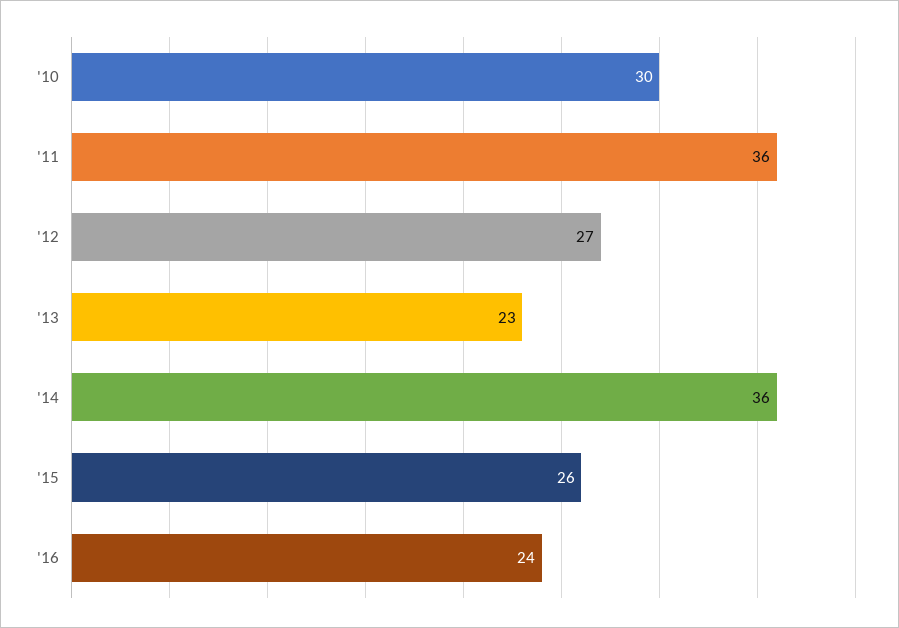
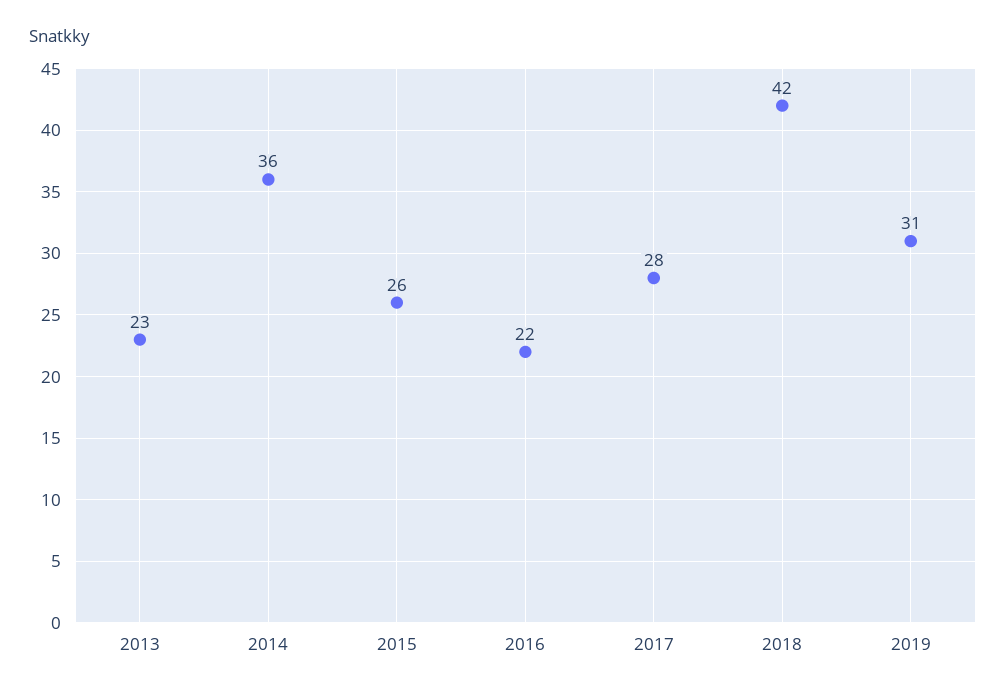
'10: 30 -> none
'11: 36 -> none
'12: 27 -> none
'16: 24 -> 22
2017: none -> 28
2018: none -> 42
2019: none -> 31

